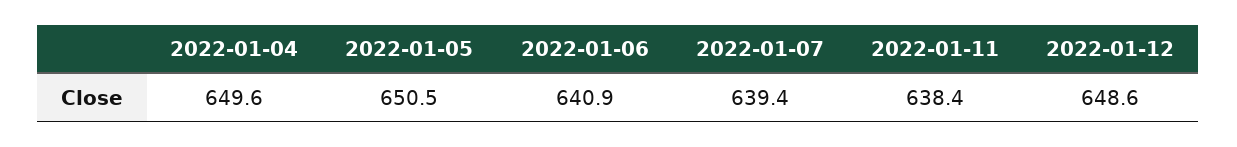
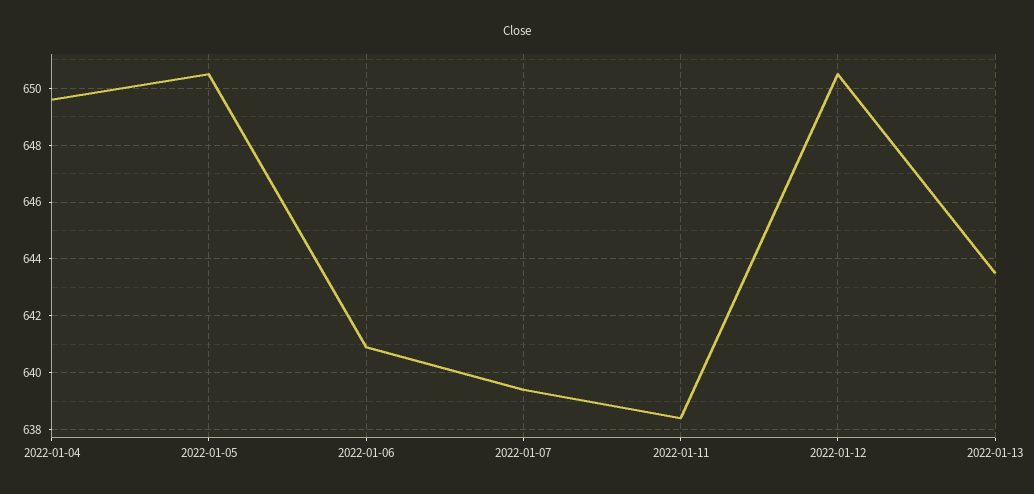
2022-01-12: 648.6 -> 650.5
2022-01-13: none -> 643.5

